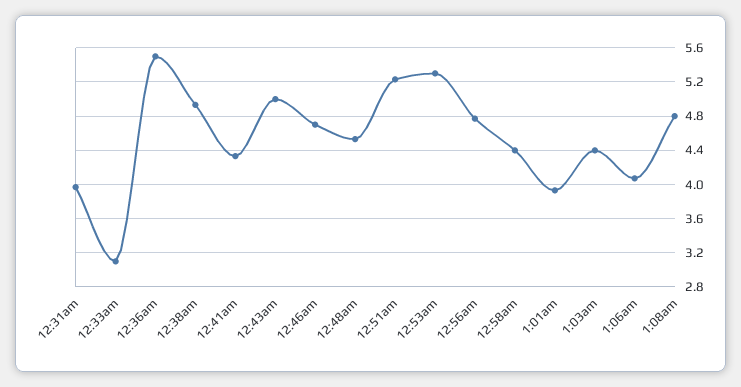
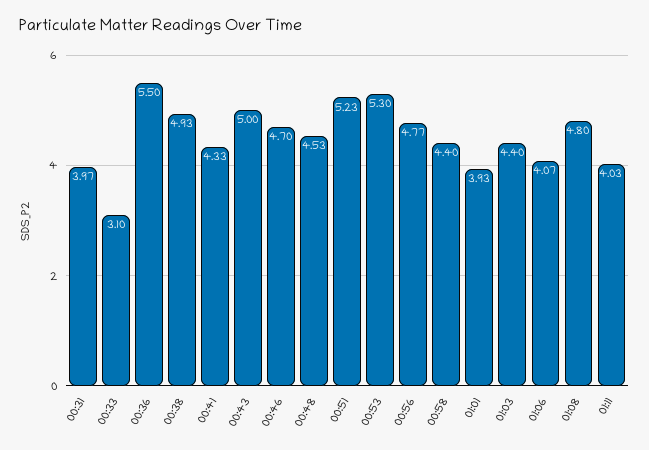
01:11: none -> 4.03

